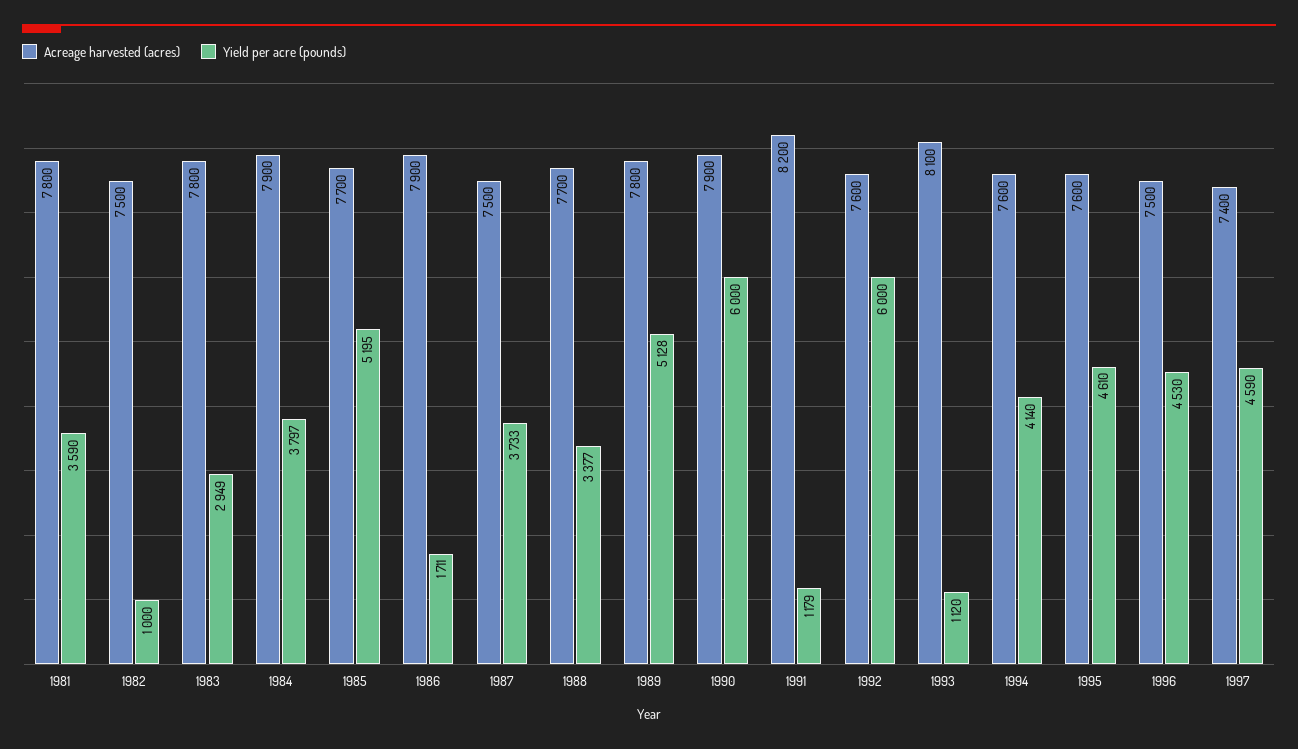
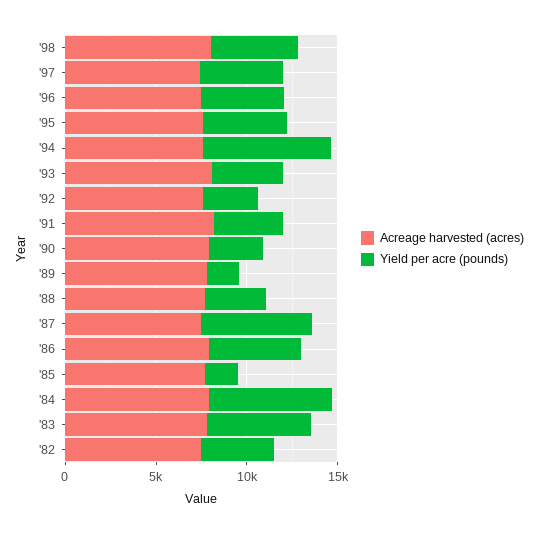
Acreage harvested (acres), 1981: 7800 -> none
Yield per acre (pounds), 1981: 3590 -> none
Yield per acre (pounds), 1982: 1000 -> 4000
Yield per acre (pounds), 1983: 2949 -> 6000
Yield per acre (pounds), 1984: 3797 -> 7000
Yield per acre (pounds), 1985: 5195 -> 2000
Yield per acre (pounds), 1986: 1711 -> 5000
Yield per acre (pounds), 1987: 3733 -> 6000
Yield per acre (pounds), 1989: 5128 -> 2000
Yield per acre (pounds), 1990: 6000 -> 3000
Yield per acre (pounds), 1991: 1179 -> 4000
Yield per acre (pounds), 1992: 6000 -> 3000
Yield per acre (pounds), 1993: 1120 -> 4000
Yield per acre (pounds), 1994: 4140 -> 7000
Acreage harvested (acres), '98: none -> 8000
Yield per acre (pounds), '98: none -> 5000

